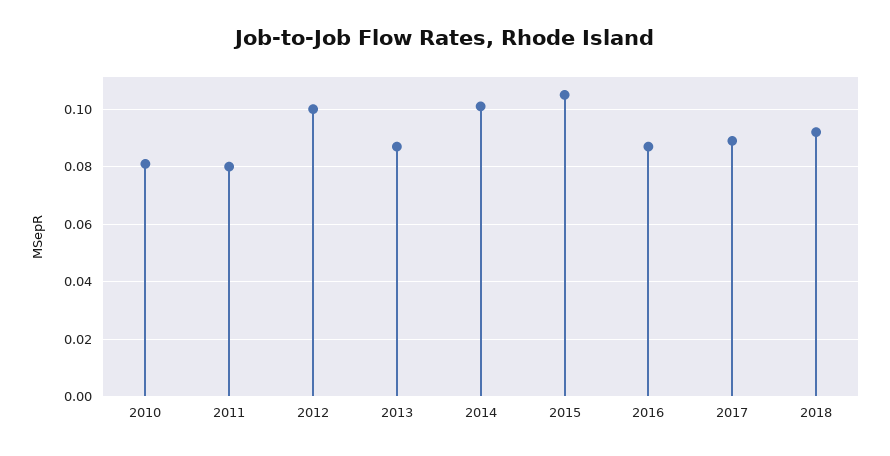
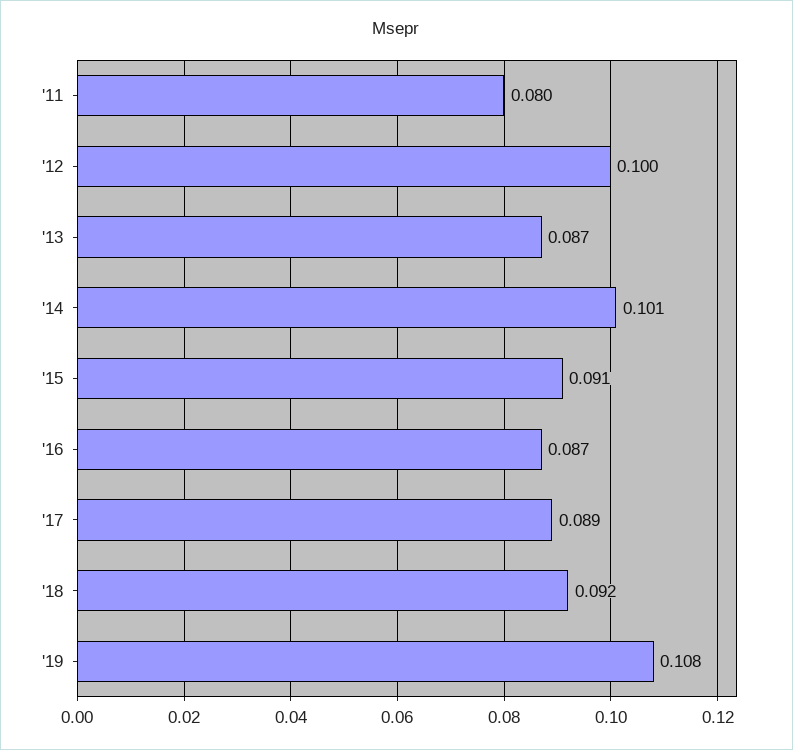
2010: 0.08 -> none
2015: 0.105 -> 0.091
'19: none -> 0.108

